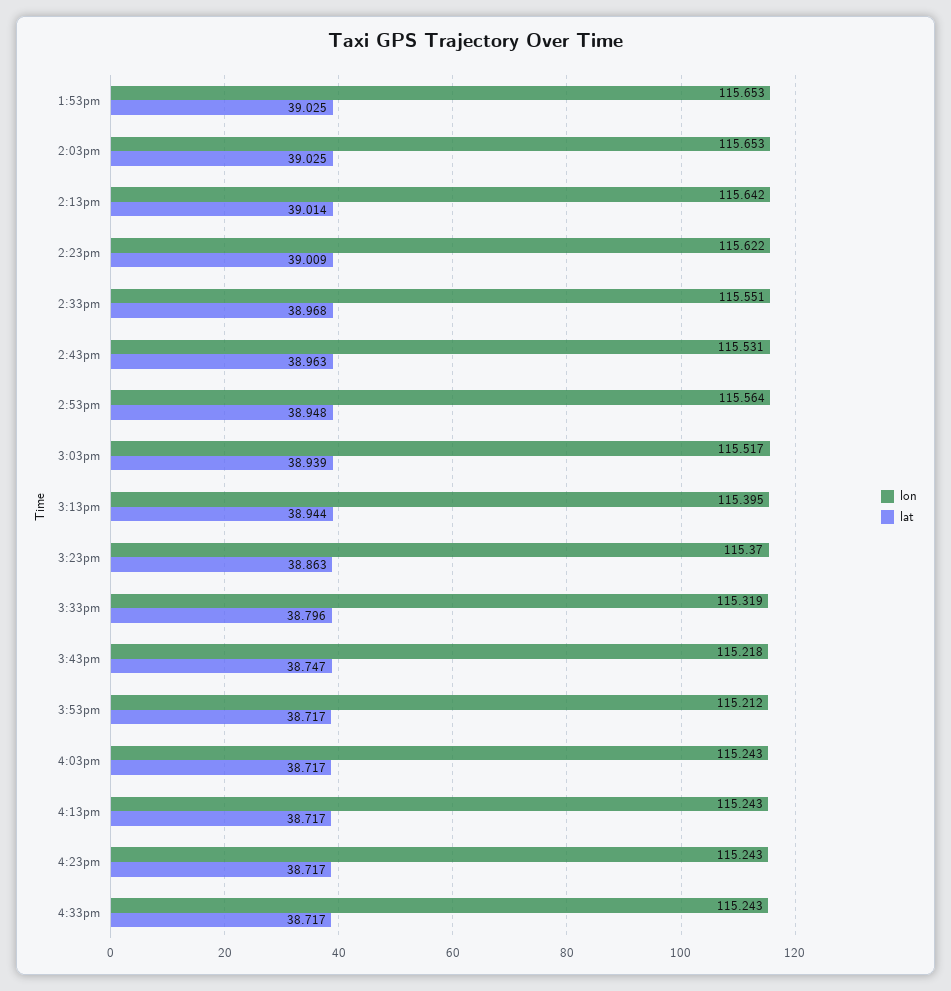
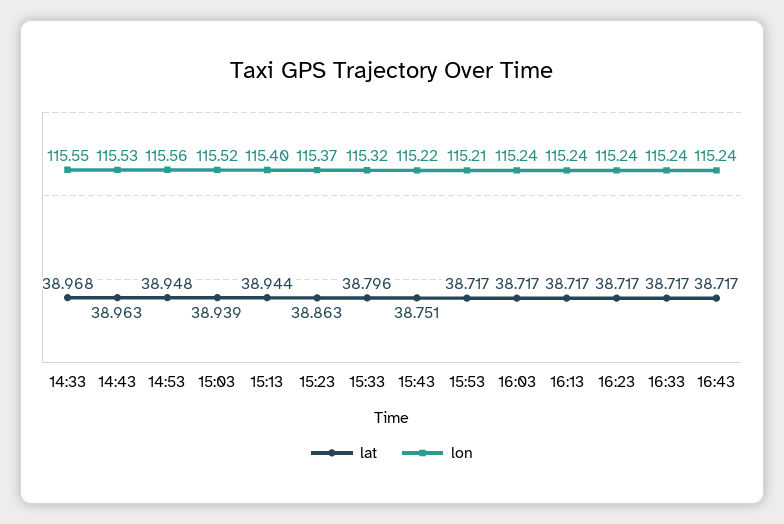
lon, 1:53pm: 115.653 -> none
lat, 1:53pm: 39.025 -> none
lon, 2:03pm: 115.653 -> none
lat, 2:03pm: 39.025 -> none
lon, 2:13pm: 115.642 -> none
lat, 2:13pm: 39.014 -> none
lon, 2:23pm: 115.622 -> none
lat, 2:23pm: 39.009 -> none
lat, 3:43pm: 38.747 -> 38.751
lat, 16:43: none -> 38.717
lon, 16:43: none -> 115.24

